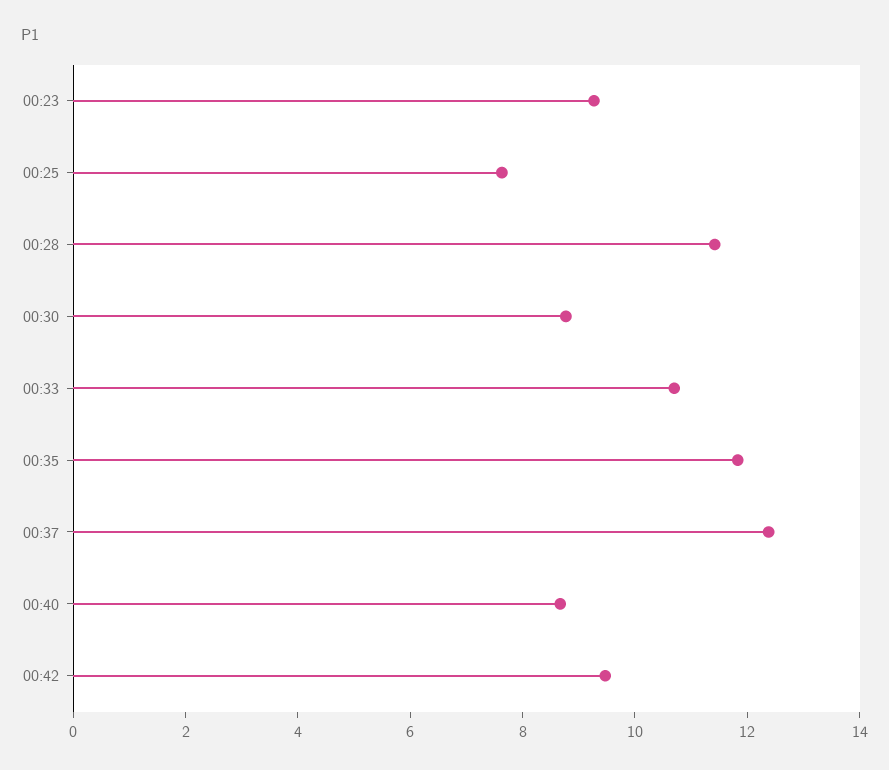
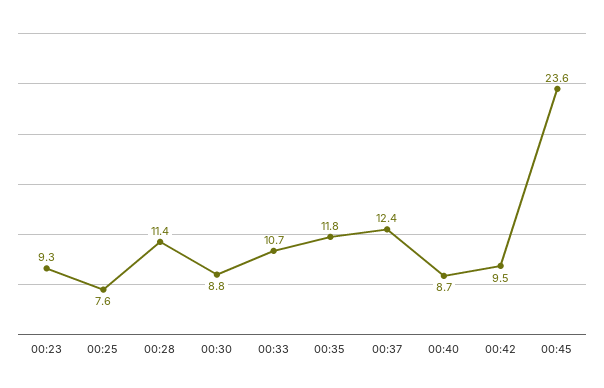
00:45: none -> 23.6

